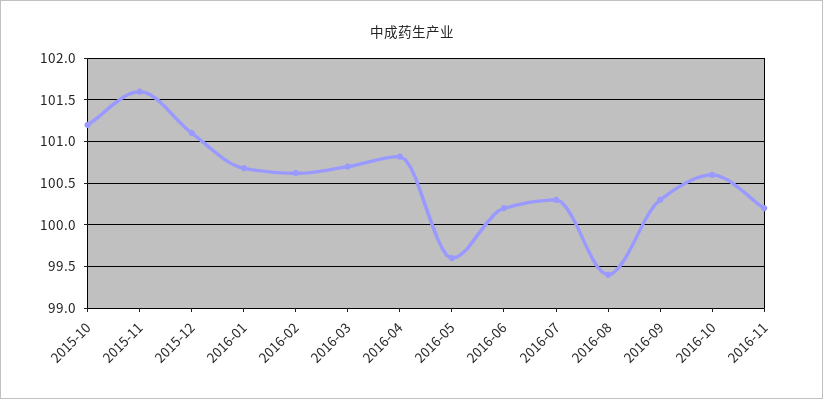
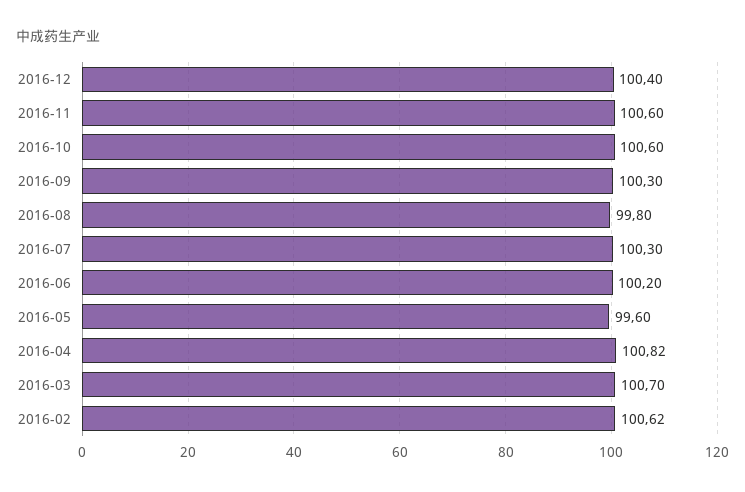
2015-10: 101.2 -> none
2015-11: 101.6 -> none
2015-12: 101.1 -> none
2016-01: 100.7 -> none
2016-08: 99.4 -> 99.8
2016-11: 100.2 -> 100.6
2016-12: none -> 100.4

